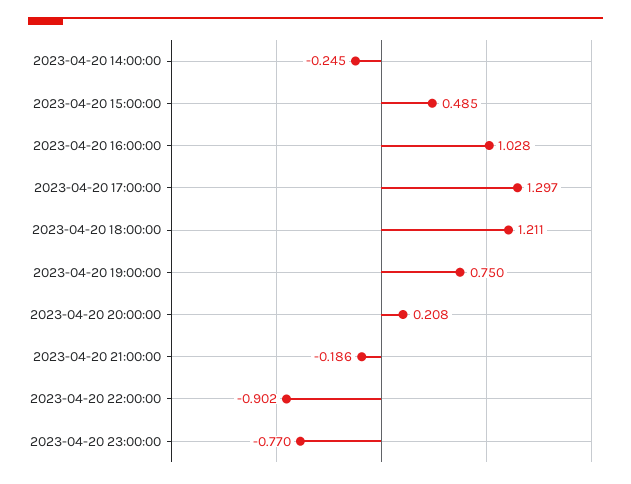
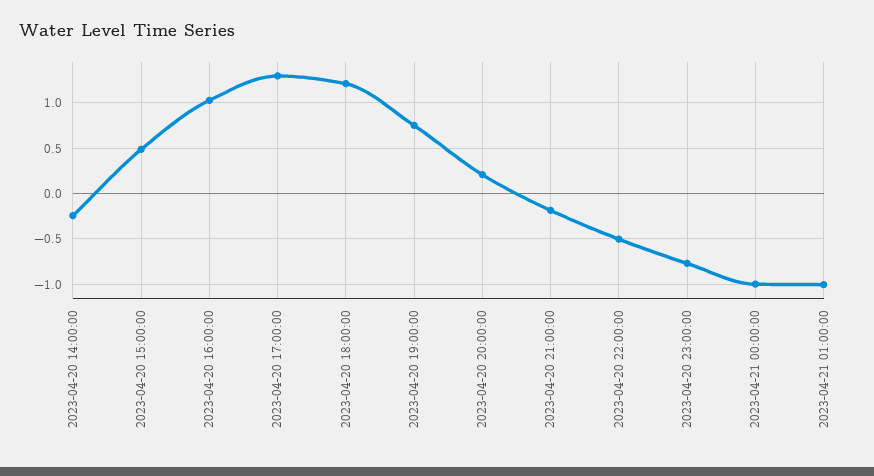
2023-04-20 22:00:00: -0.902 -> -0.5
2023-04-21 00:00:00: none -> -1
2023-04-21 01:00:00: none -> -1

